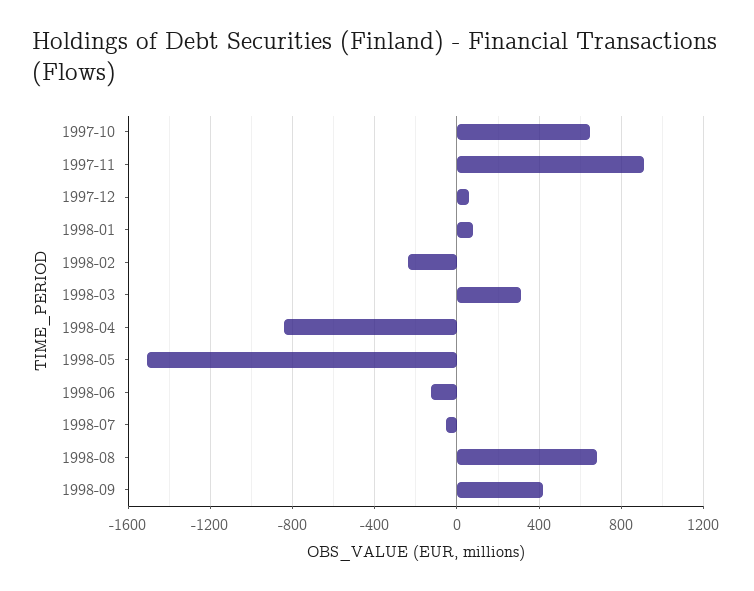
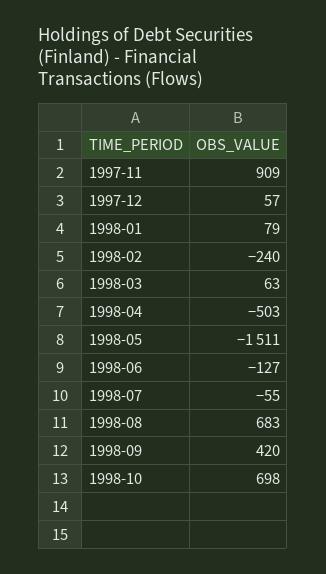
1997-10: 650 -> none
1998-03: 300 -> 63
1998-04: -850 -> -503
1998-10: none -> 698

